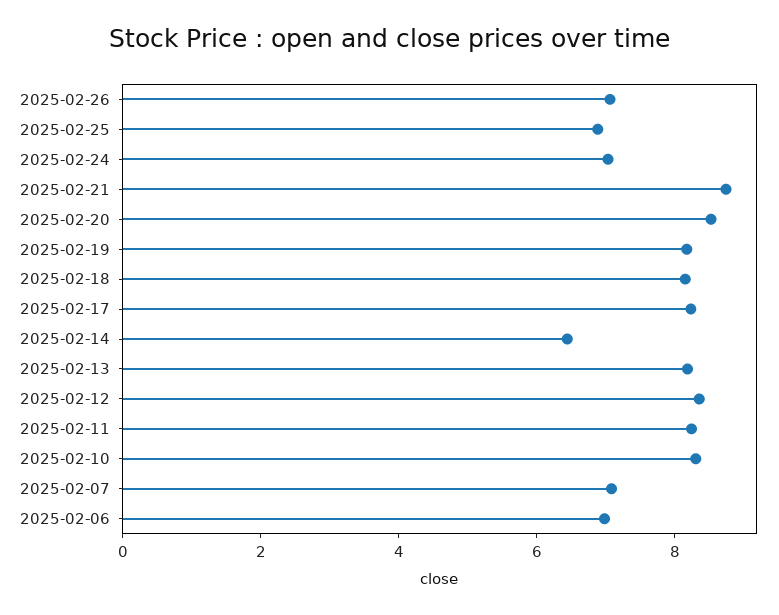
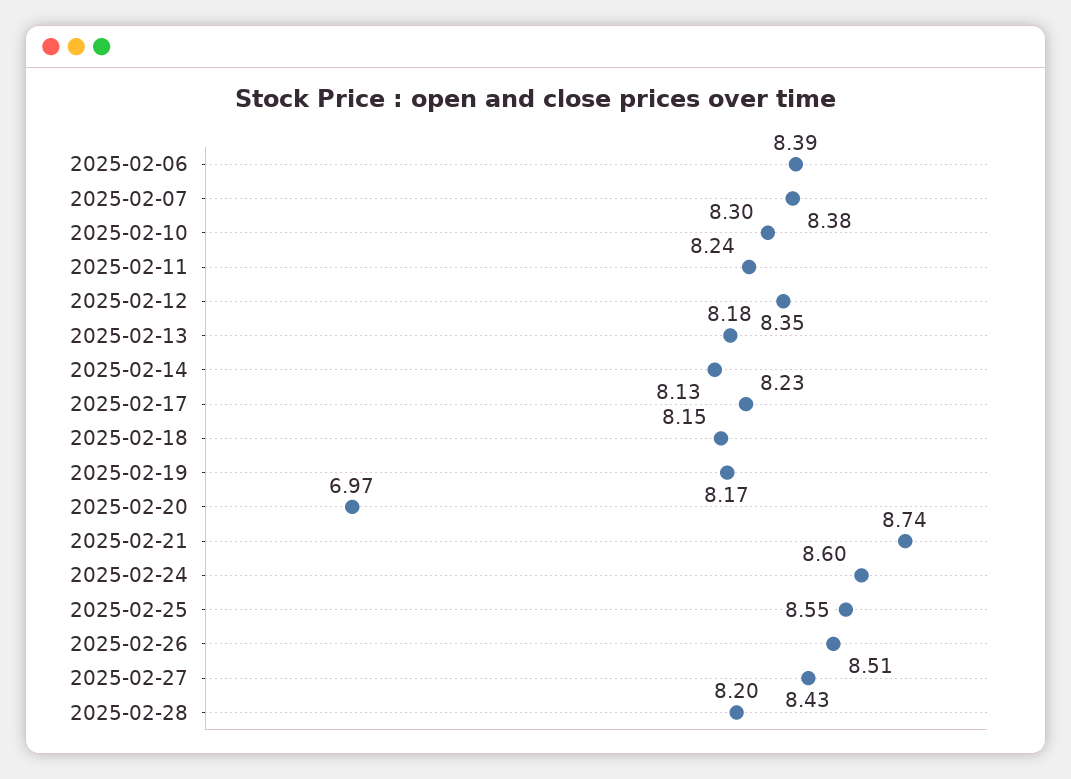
2025-02-26: 7 -> 8.51
2025-02-25: 7 -> 8.55
2025-02-24: 7 -> 8.6
2025-02-20: 8.5 -> 6.97
2025-02-14: 6.5 -> 8.13
2025-02-07: 7 -> 8.38
2025-02-06: 7 -> 8.39
2025-02-27: none -> 8.43
2025-02-28: none -> 8.2

